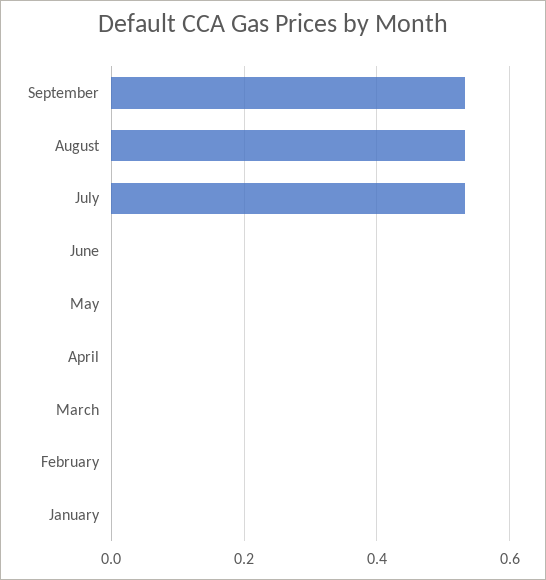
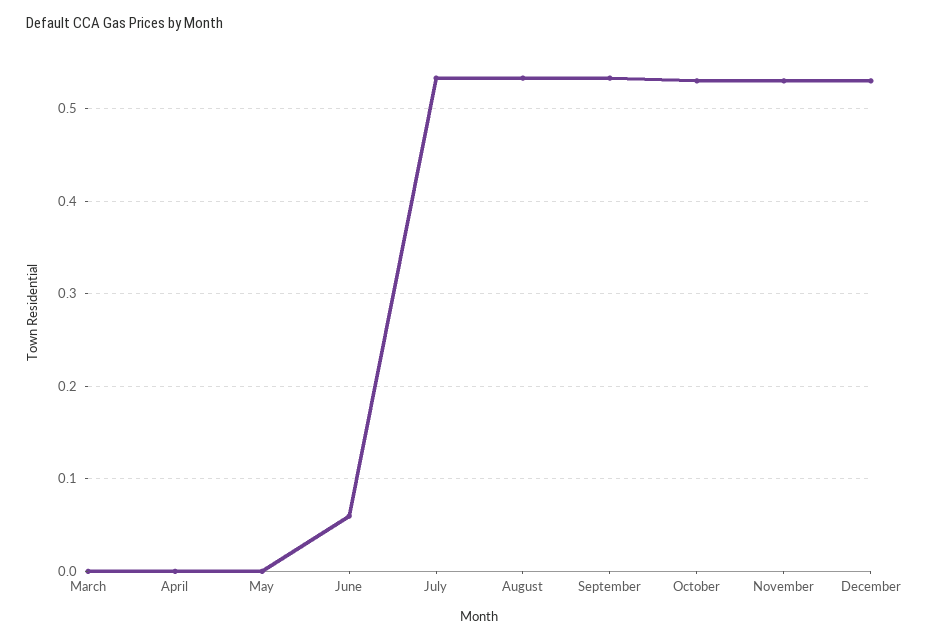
June: 0 -> 0.06
February: 0 -> none
January: 0 -> none
October: none -> 0.53
November: none -> 0.53
December: none -> 0.53

